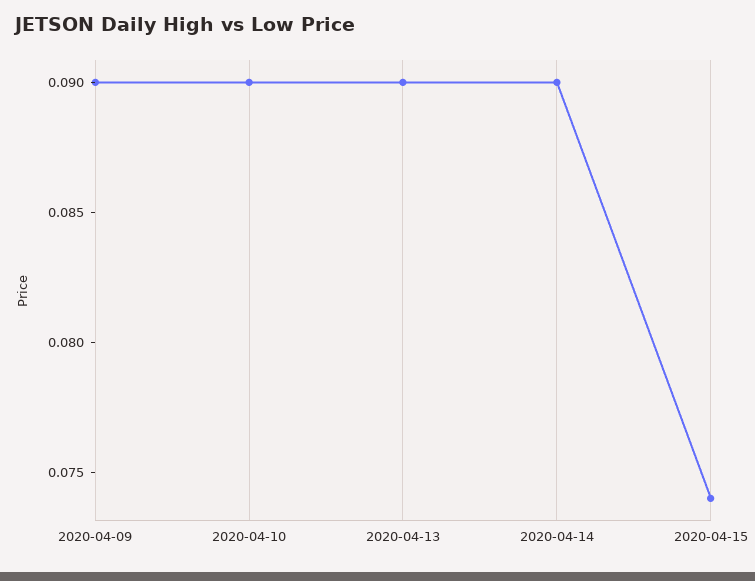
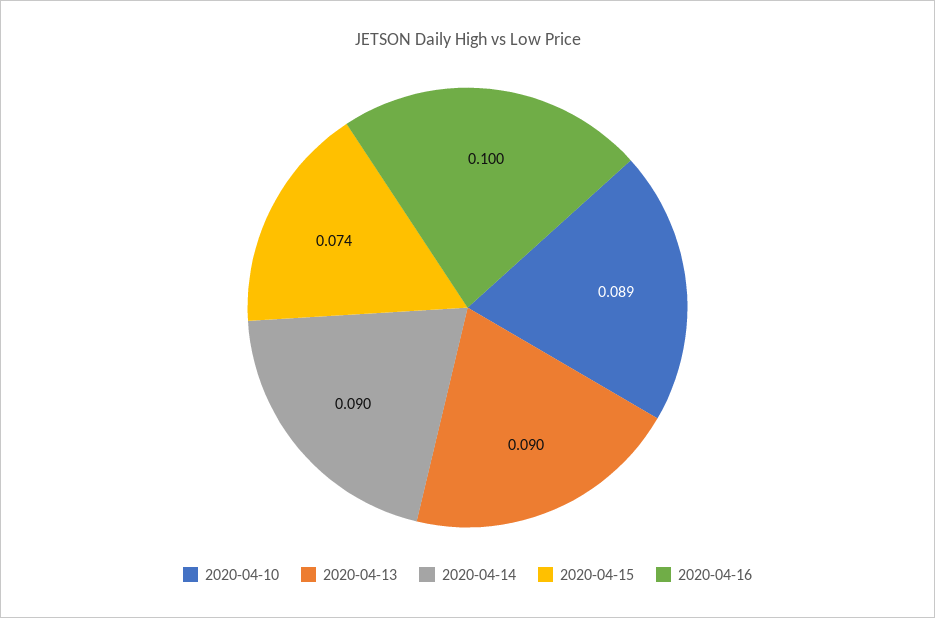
2020-04-09: 0.09 -> none
2020-04-10: 0.09 -> 0.089
2020-04-16: none -> 0.1

